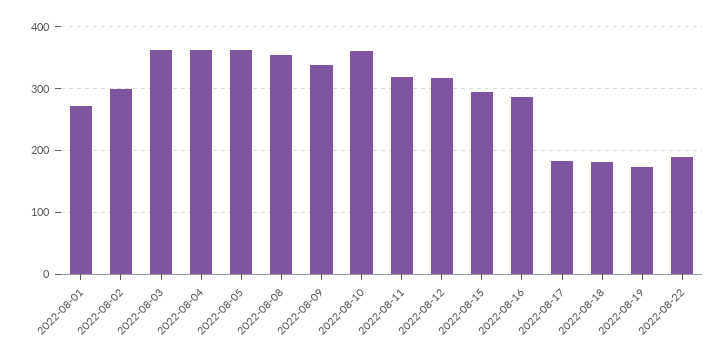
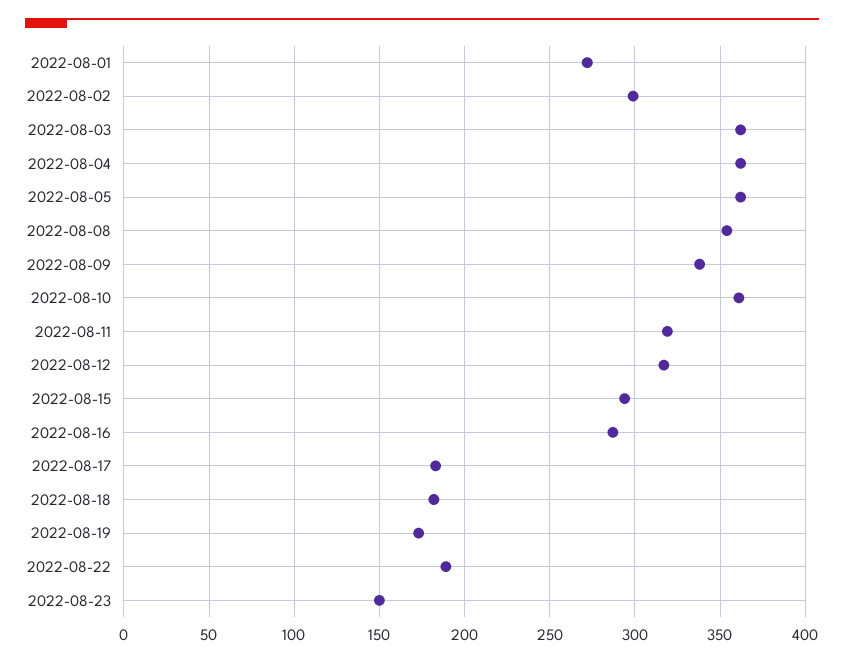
2022-08-23: none -> 150

